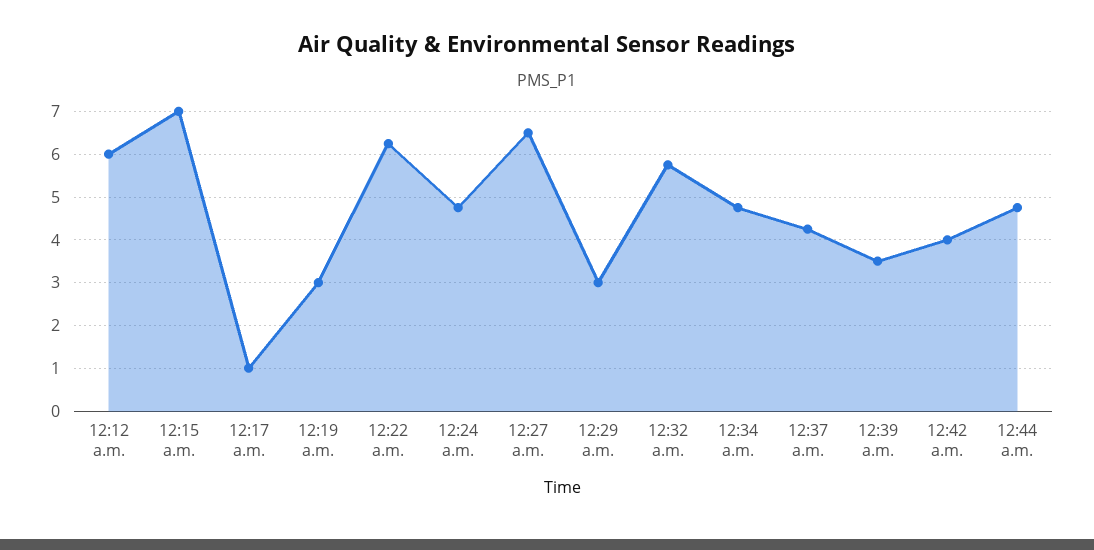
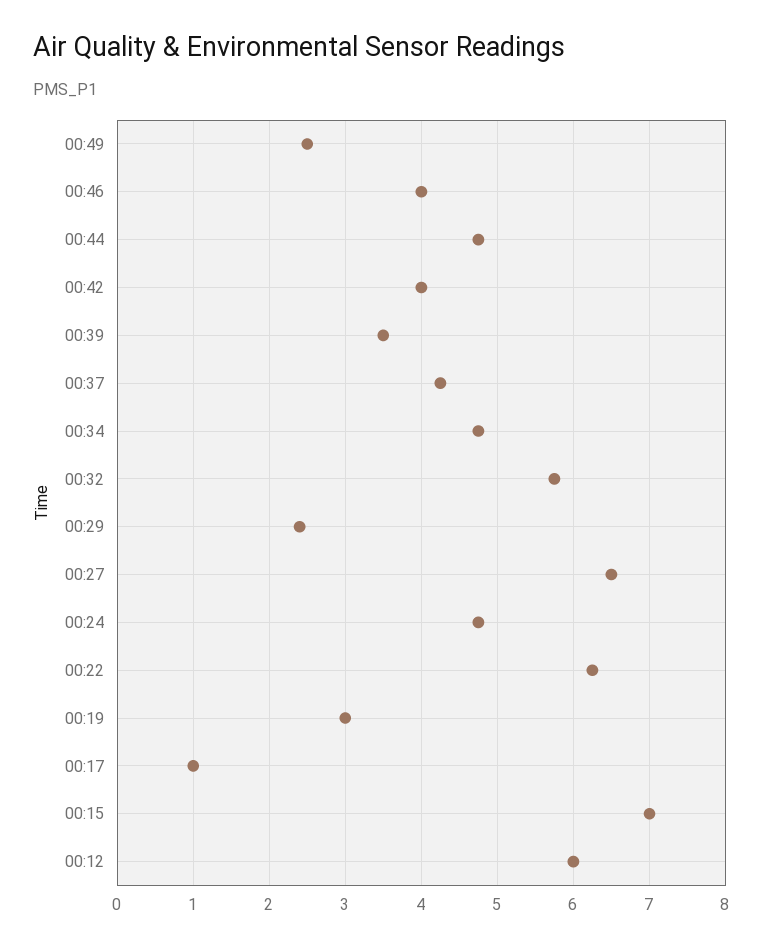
12:29 a.m.: 3 -> 2.4
00:49: none -> 2.5
00:46: none -> 4

